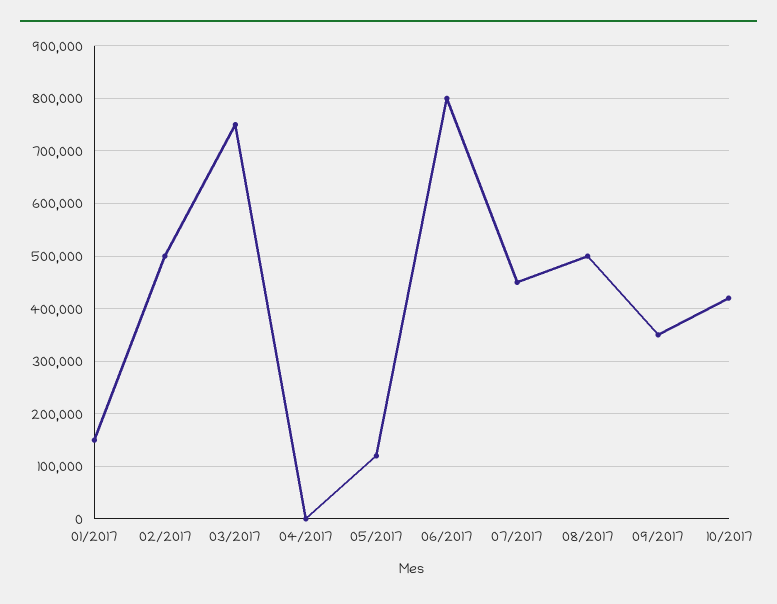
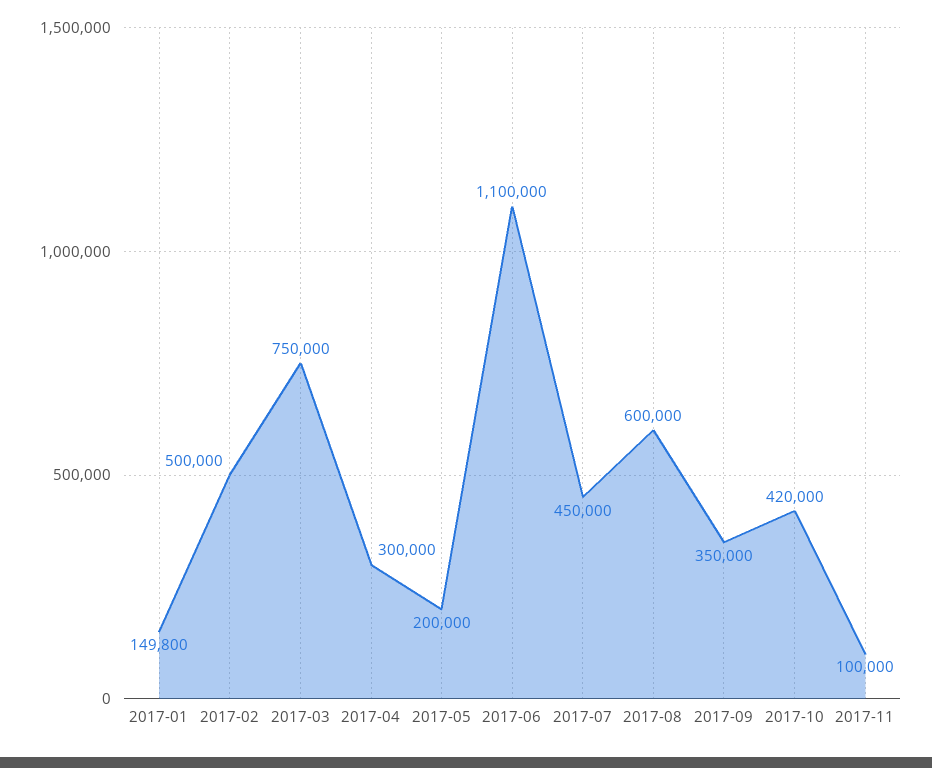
04/2017: 0 -> 300000
05/2017: 120000 -> 200000
06/2017: 800000 -> 1100000
08/2017: 500000 -> 600000
2017-11: none -> 100000

